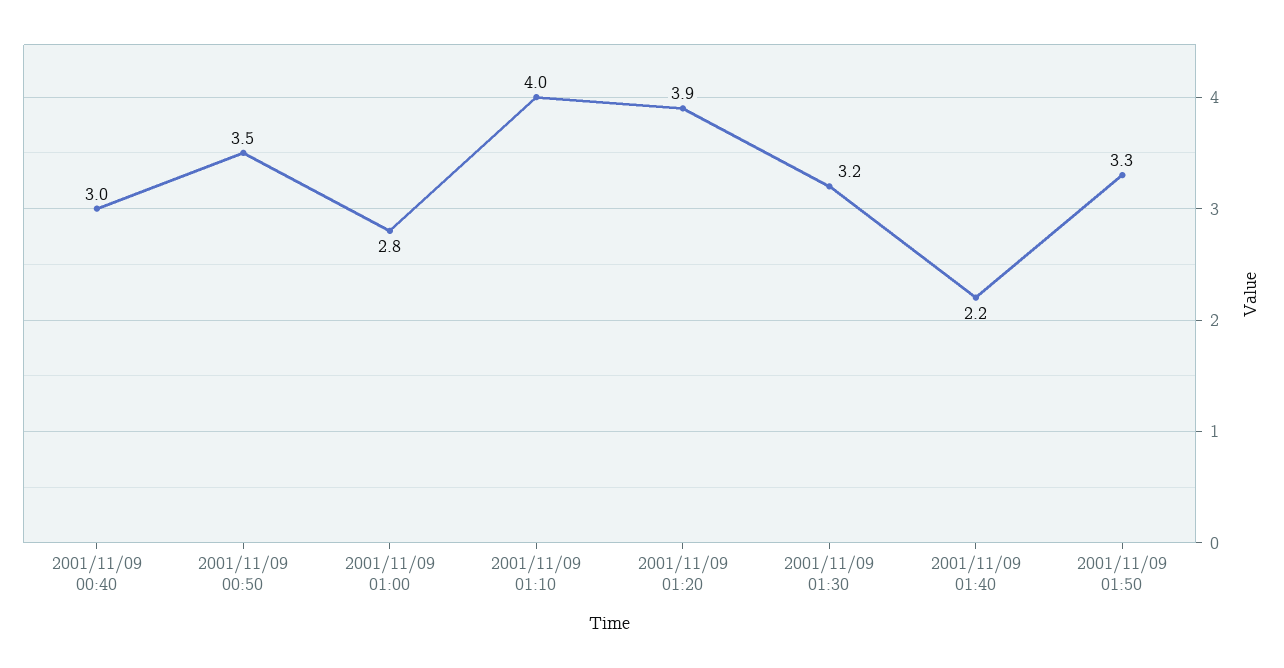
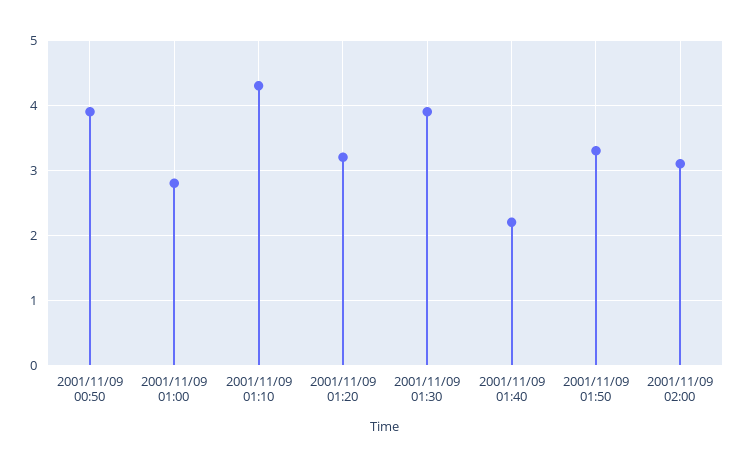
2001/11/09 00:40: 3 -> none
2001/11/09 00:50: 3.5 -> 3.9
2001/11/09 01:10: 4 -> 4.3
2001/11/09 01:20: 3.9 -> 3.2
2001/11/09 01:30: 3.2 -> 3.9
2001/11/09 02:00: none -> 3.1

